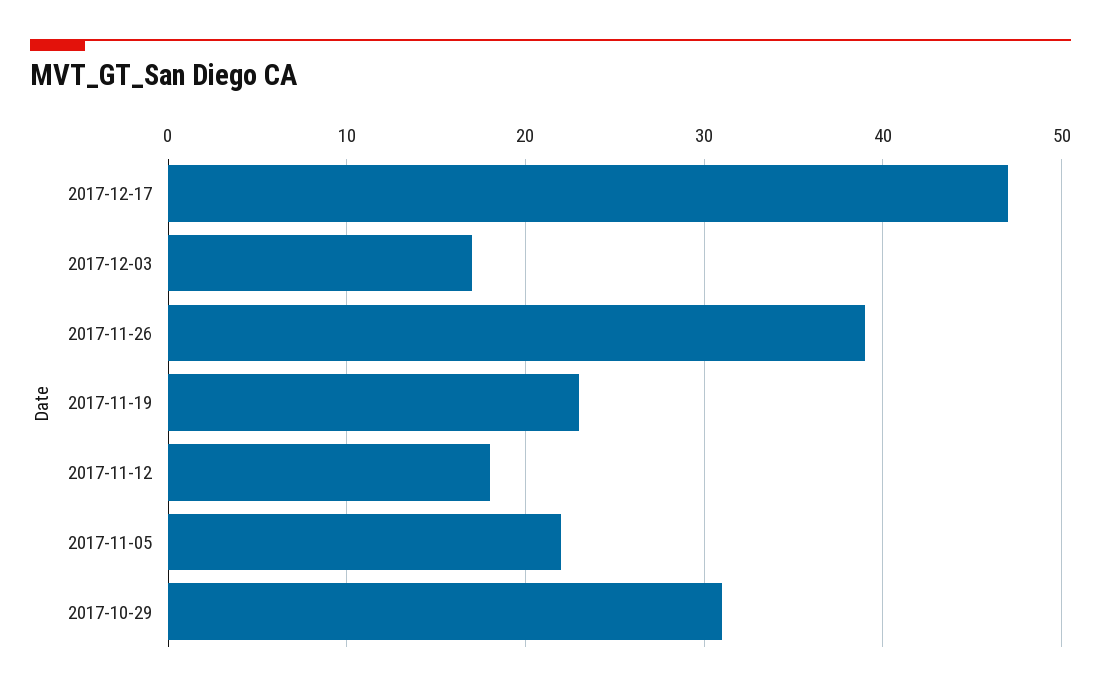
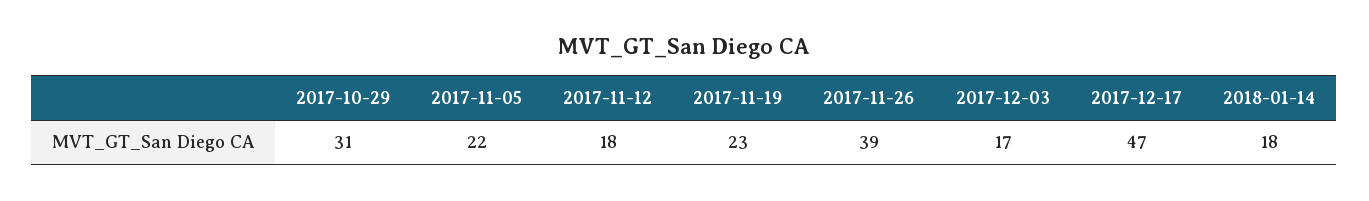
2018-01-14: none -> 18

